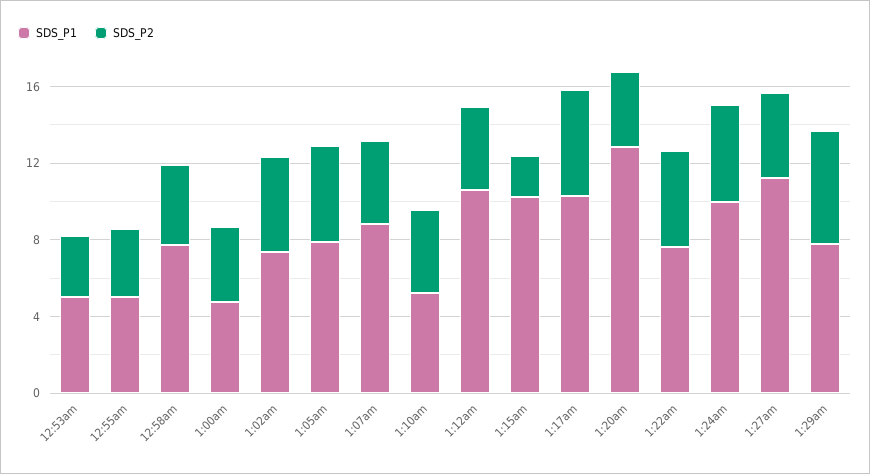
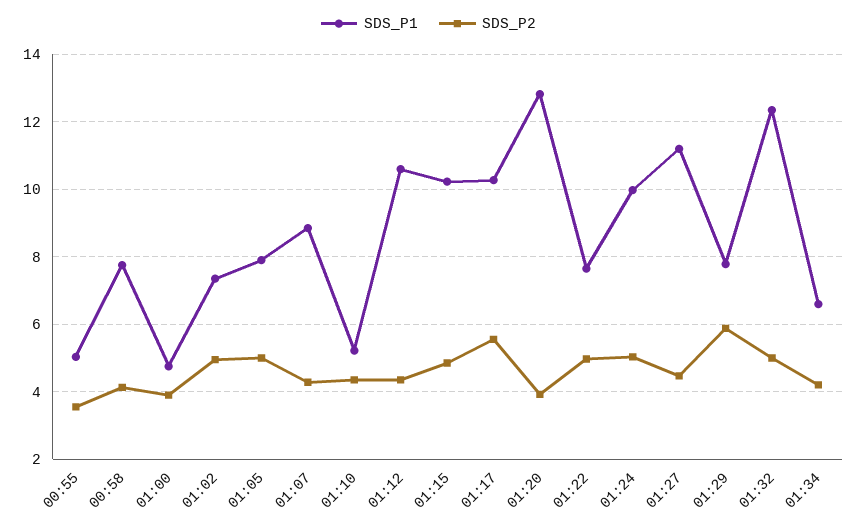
SDS_P1, 12:53am: 5 -> none
SDS_P2, 12:53am: 3 -> none
SDS_P2, 1:15am: 2 -> 4.8
SDS_P1, 01:32: none -> 12.4
SDS_P2, 01:32: none -> 5
SDS_P1, 01:34: none -> 6.6
SDS_P2, 01:34: none -> 4.2

